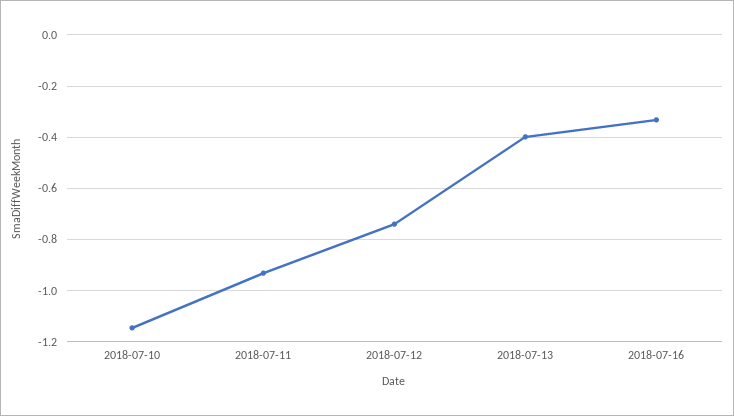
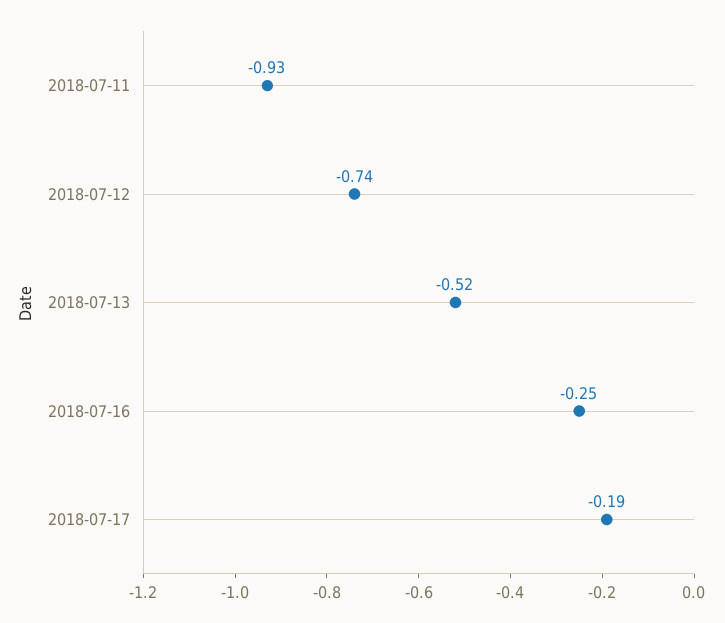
2018-07-10: -1.15 -> none
2018-07-13: -0.4 -> -0.52
2018-07-16: -0.325 -> -0.25
2018-07-17: none -> -0.19

